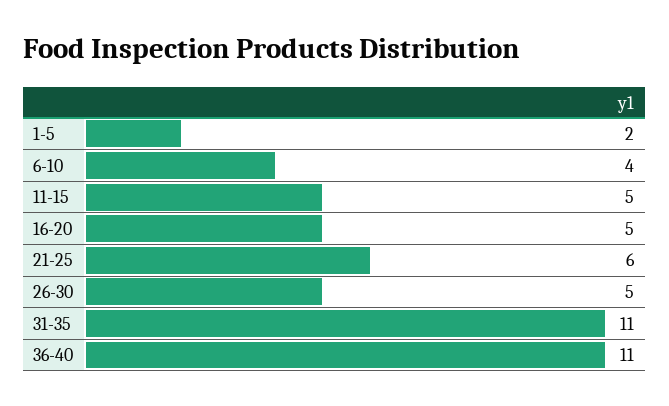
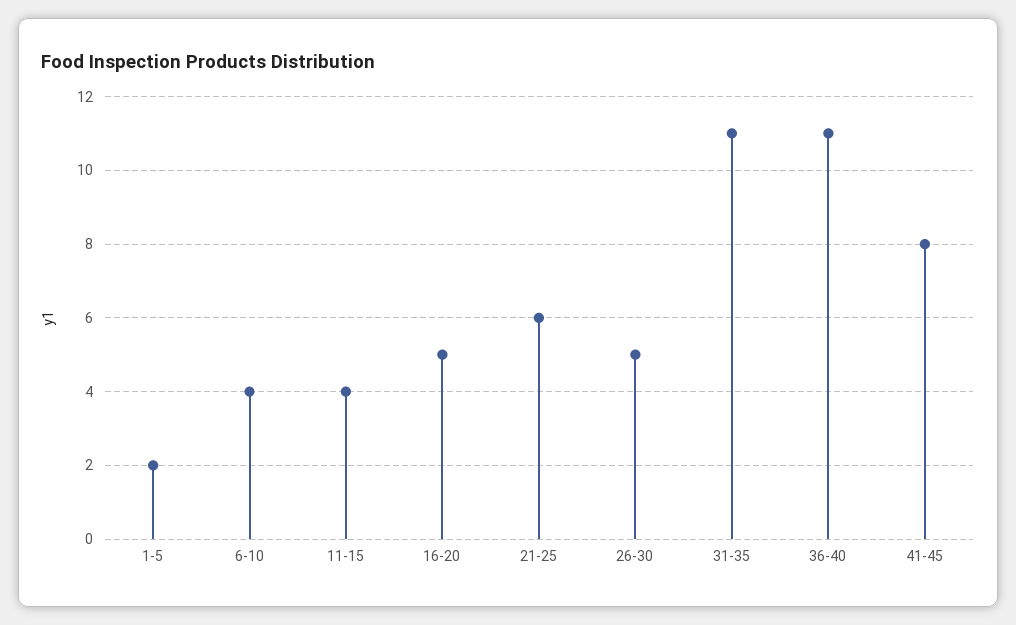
11-15: 5 -> 4
41-45: none -> 8

